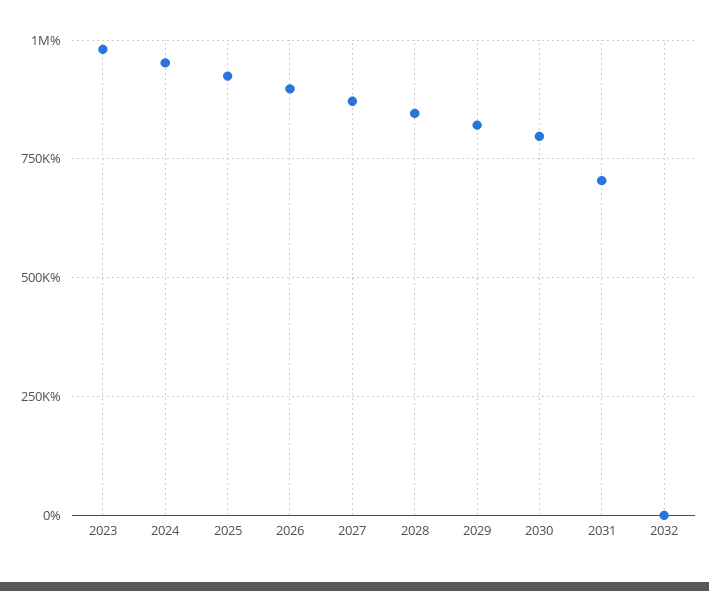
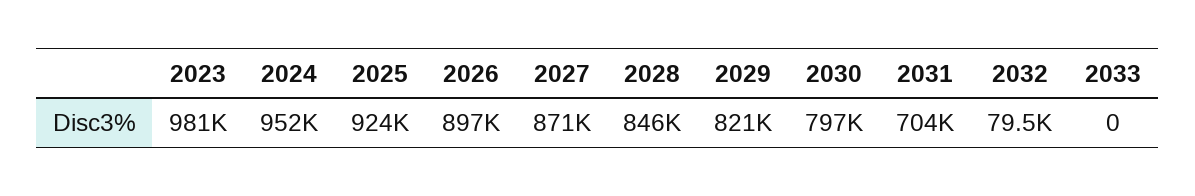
2032: 0 -> 79500
2033: none -> 0

